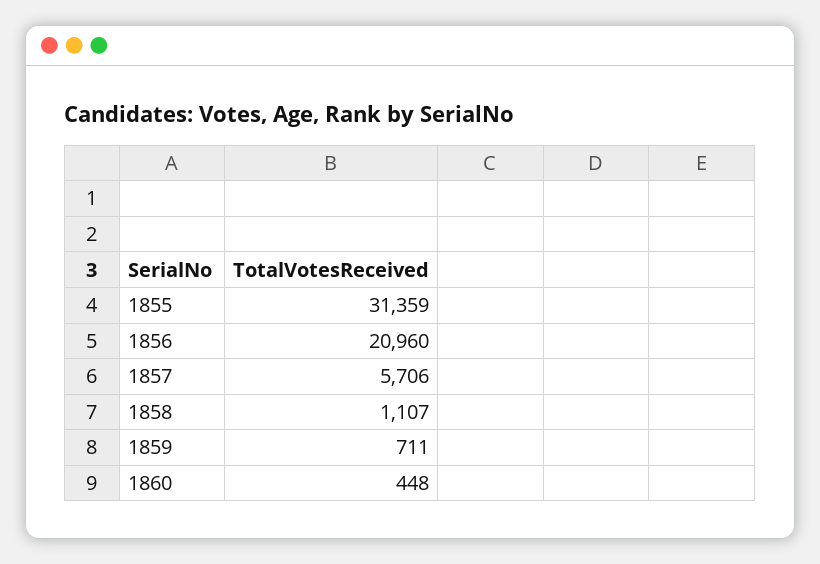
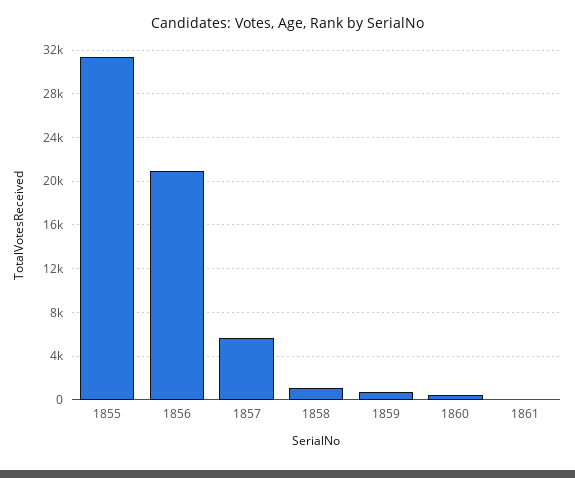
1861: none -> 0

